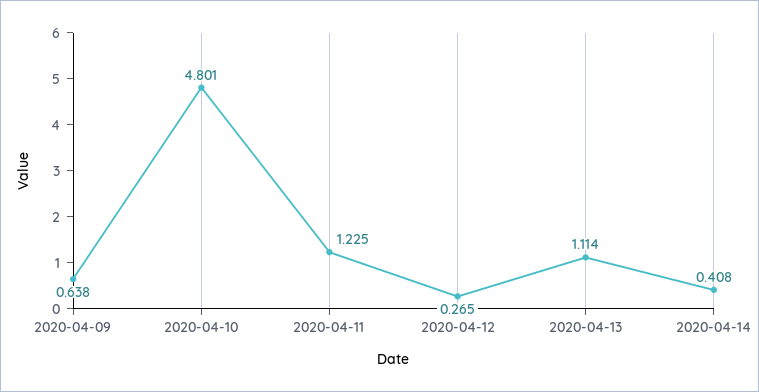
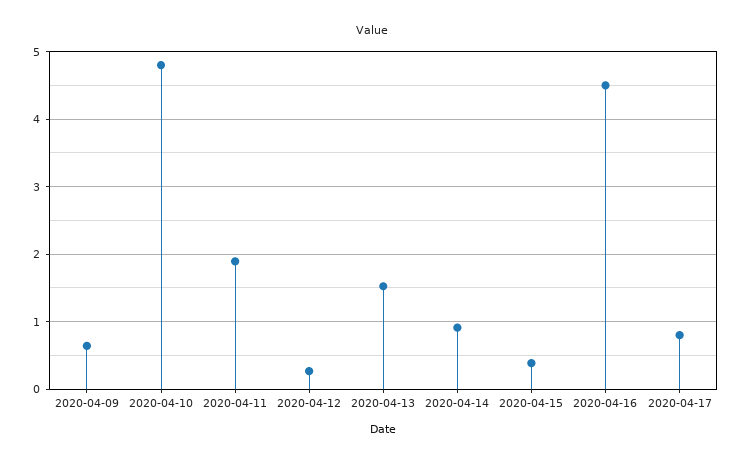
2020-04-11: 1.225 -> 1.9
2020-04-13: 1.114 -> 1.5
2020-04-14: 0.408 -> 0.9
2020-04-15: none -> 0.4
2020-04-16: none -> 4.5
2020-04-17: none -> 0.8

